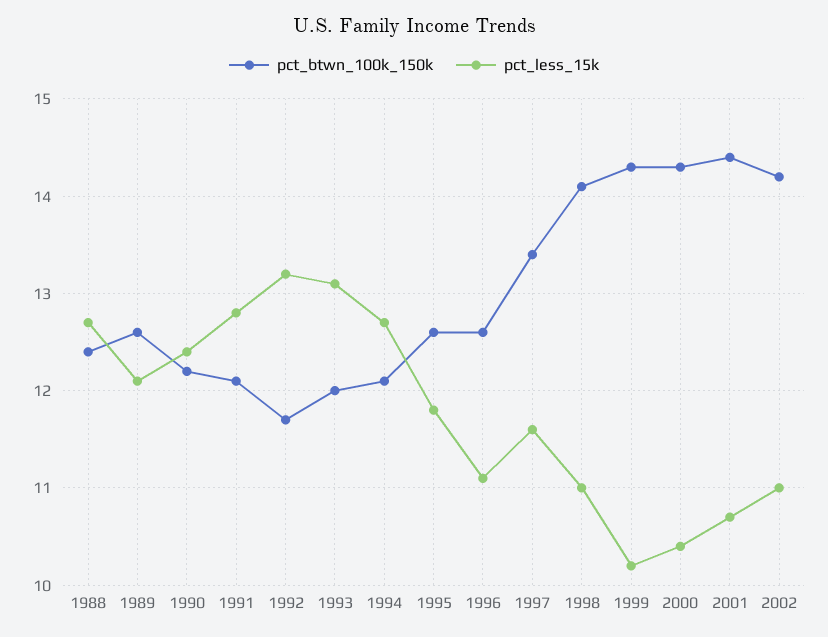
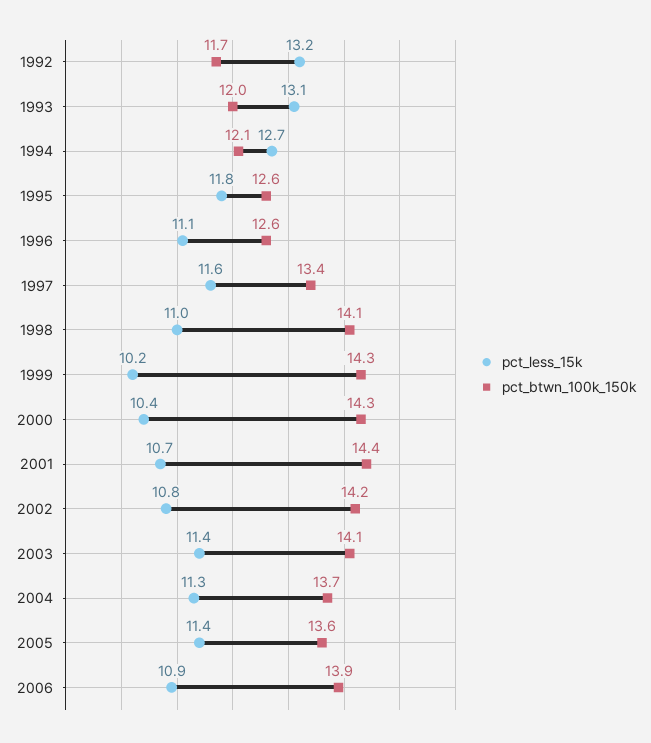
pct_btwn_100k_150k, 1988: 12.4 -> none
pct_less_15k, 1988: 12.7 -> none
pct_btwn_100k_150k, 1989: 12.6 -> none
pct_less_15k, 1989: 12.1 -> none
pct_btwn_100k_150k, 1990: 12.2 -> none
pct_less_15k, 1990: 12.4 -> none
pct_btwn_100k_150k, 1991: 12.1 -> none
pct_less_15k, 1991: 12.8 -> none
pct_less_15k, 2002: 11 -> 10.8
pct_less_15k, 2003: none -> 11.4
pct_btwn_100k_150k, 2003: none -> 14.1
pct_less_15k, 2004: none -> 11.3
pct_btwn_100k_150k, 2004: none -> 13.7
pct_less_15k, 2005: none -> 11.4
pct_btwn_100k_150k, 2005: none -> 13.6
pct_less_15k, 2006: none -> 10.9
pct_btwn_100k_150k, 2006: none -> 13.9

